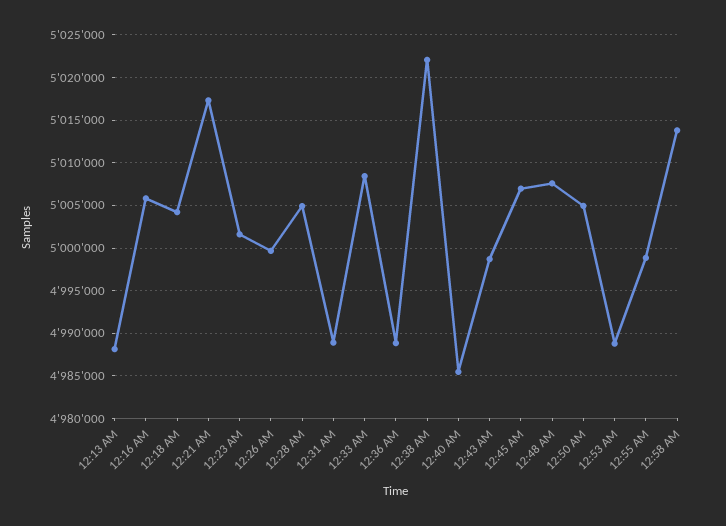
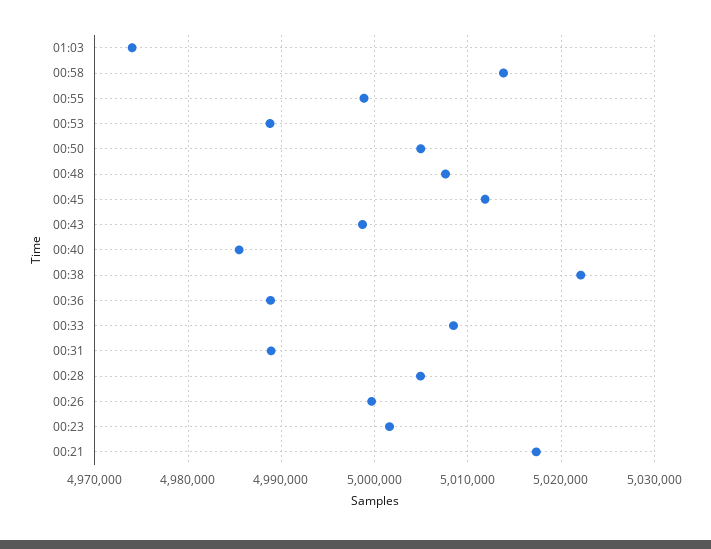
12:13 AM: 4988000 -> none
12:16 AM: 5006000 -> none
12:18 AM: 5004000 -> none
12:45 AM: 5007000 -> 5012000
01:03: none -> 4974000

